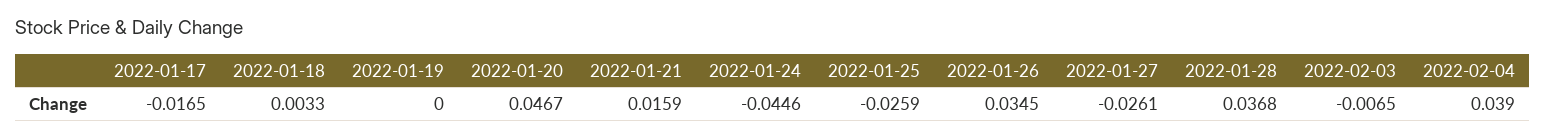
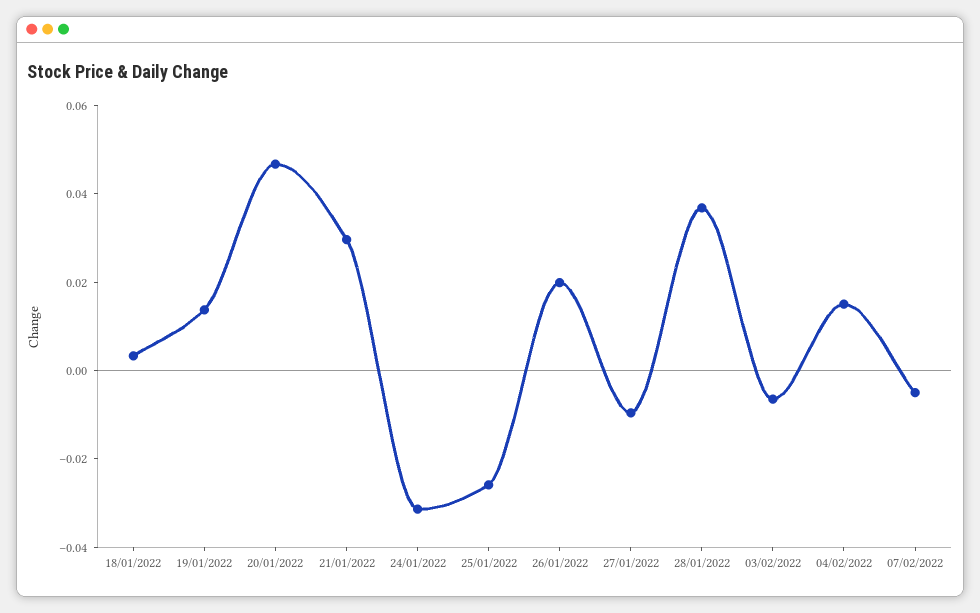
2022-01-17: -0.0165 -> none
2022-01-19: 0 -> 0.015
2022-01-21: 0.0159 -> 0.03
2022-01-24: -0.0446 -> -0.03
2022-01-26: 0.0345 -> 0.02
2022-01-27: -0.0261 -> -0.01
2022-02-04: 0.039 -> 0.015
07/02/2022: none -> -0.005

